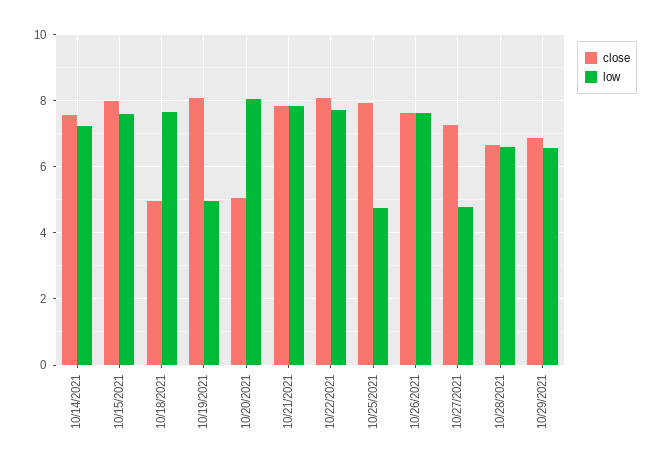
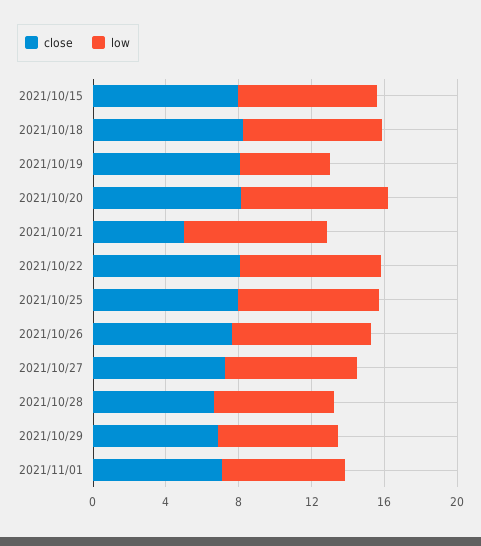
close, 10/14/2021: 7.6 -> none
low, 10/14/2021: 7.2 -> none
close, 10/18/2021: 5 -> 8
close, 10/20/2021: 5 -> 8
close, 10/21/2021: 7.8 -> 5
low, 10/25/2021: 4.8 -> 8
low, 10/27/2021: 4.8 -> 7
close, 2021/11/01: none -> 7
low, 2021/11/01: none -> 7

